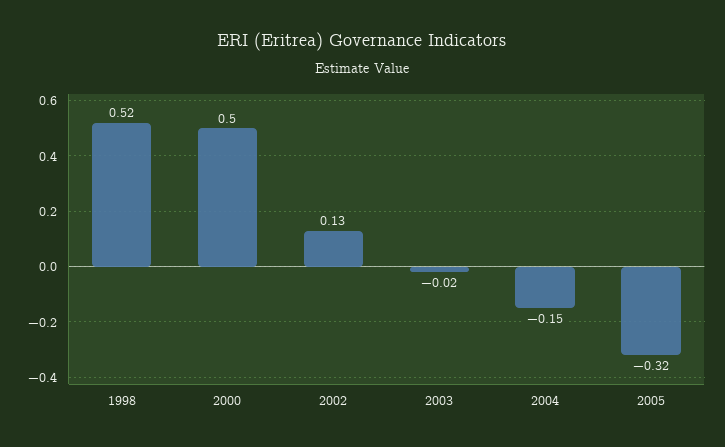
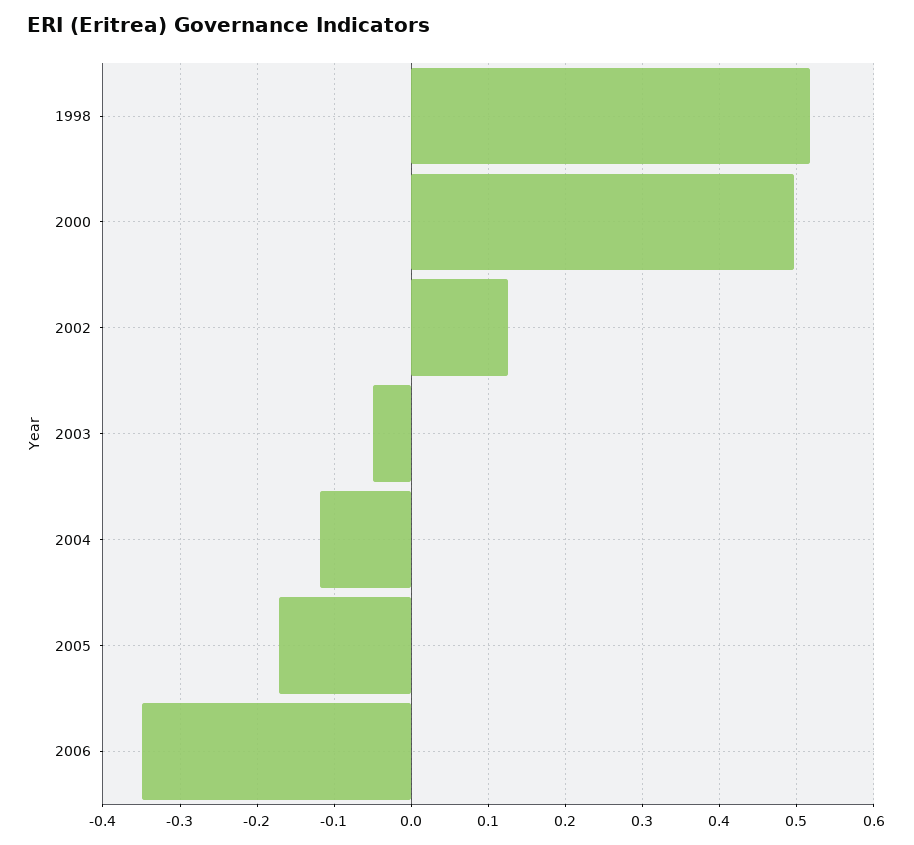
2003: -0.02 -> -0.05
2004: -0.15 -> -0.12
2005: -0.32 -> -0.17
2006: none -> -0.35

